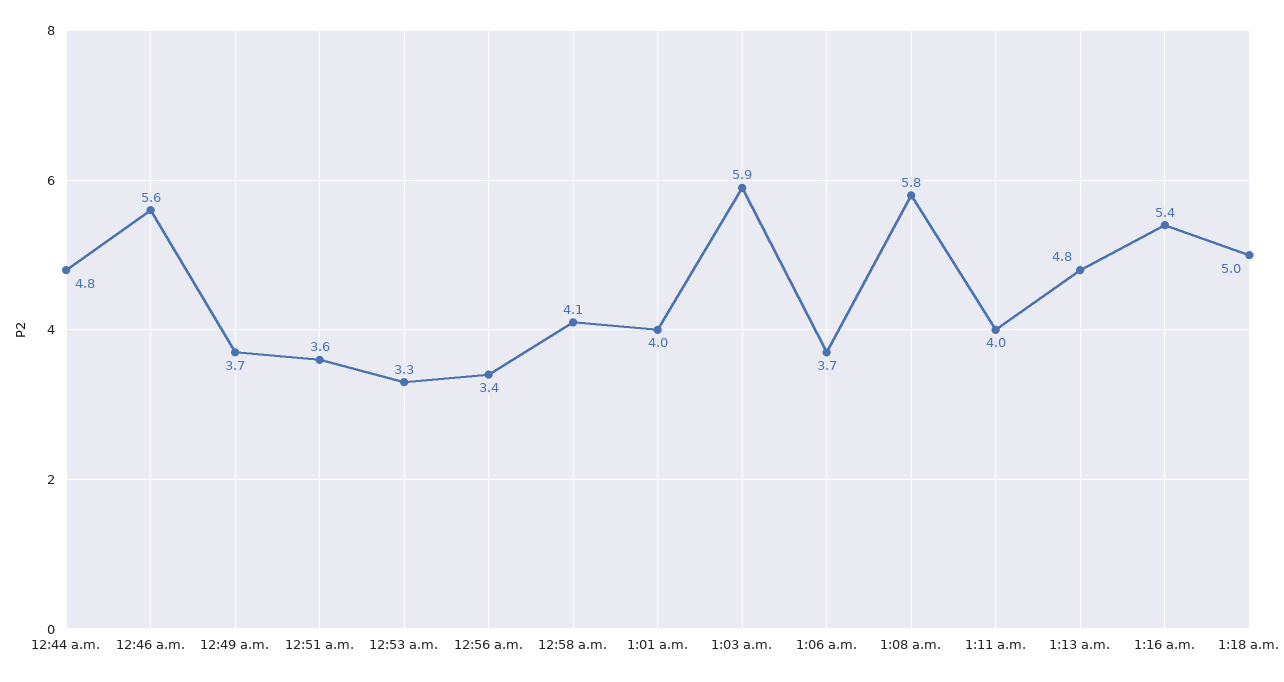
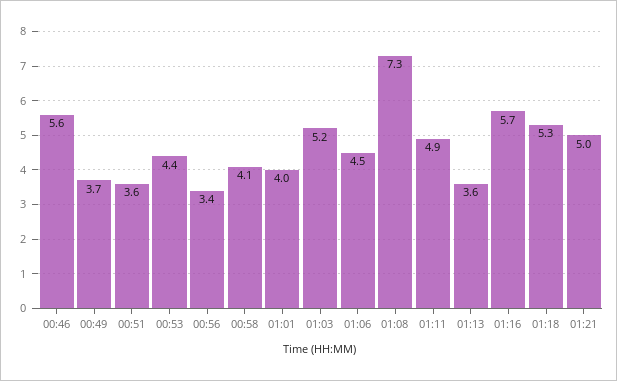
12:44 a.m.: 4.8 -> none
12:53 a.m.: 3.3 -> 4.4
1:03 a.m.: 5.9 -> 5.2
1:06 a.m.: 3.7 -> 4.5
1:08 a.m.: 5.8 -> 7.3
1:11 a.m.: 4 -> 4.9
1:13 a.m.: 4.8 -> 3.6
1:16 a.m.: 5.4 -> 5.7
1:18 a.m.: 5 -> 5.3
01:21: none -> 5

